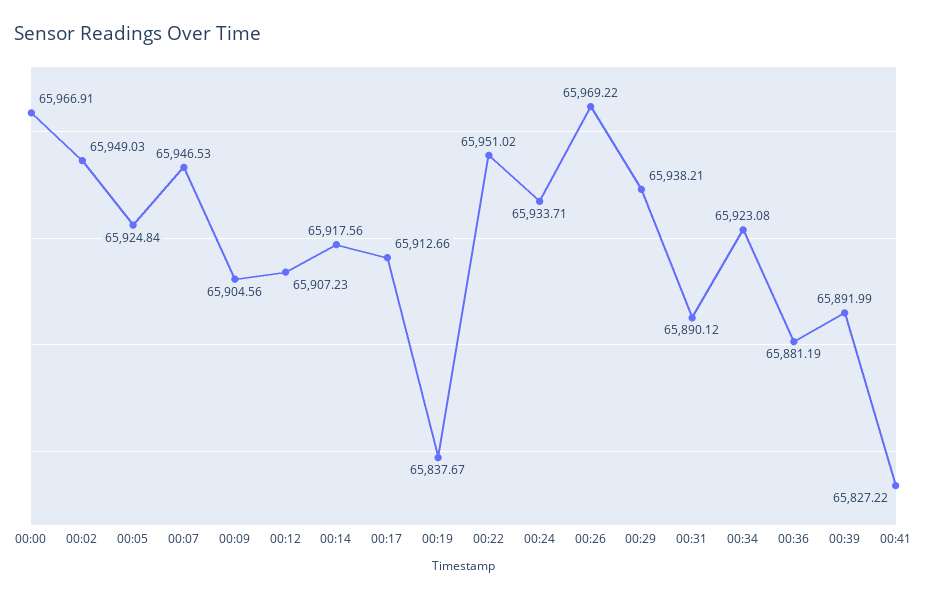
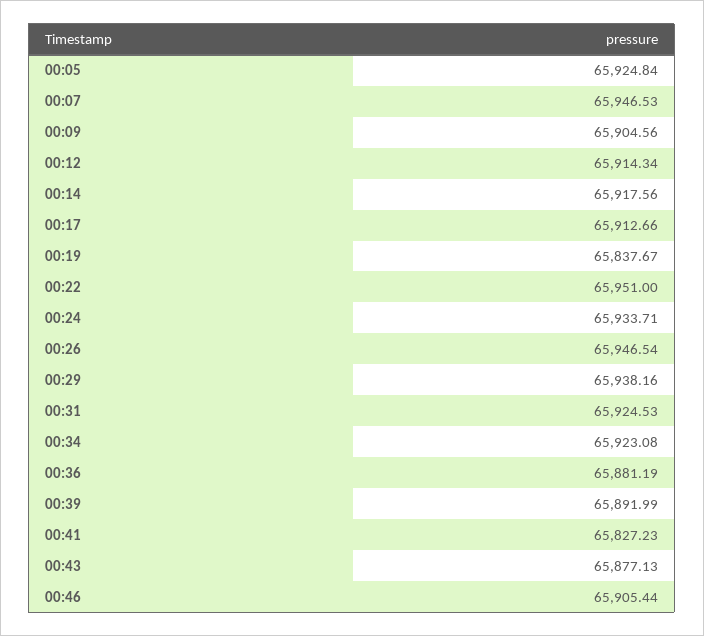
00:00: 65966.91 -> none
00:02: 65949.03 -> none
00:12: 65907.23 -> 65914.34
00:22: 65951.02 -> 65951
00:26: 65969.22 -> 65946.54
00:29: 65938.21 -> 65938.16
00:31: 65890.12 -> 65924.53
00:41: 65827.22 -> 65827.23
00:43: none -> 65877.13
00:46: none -> 65905.44

